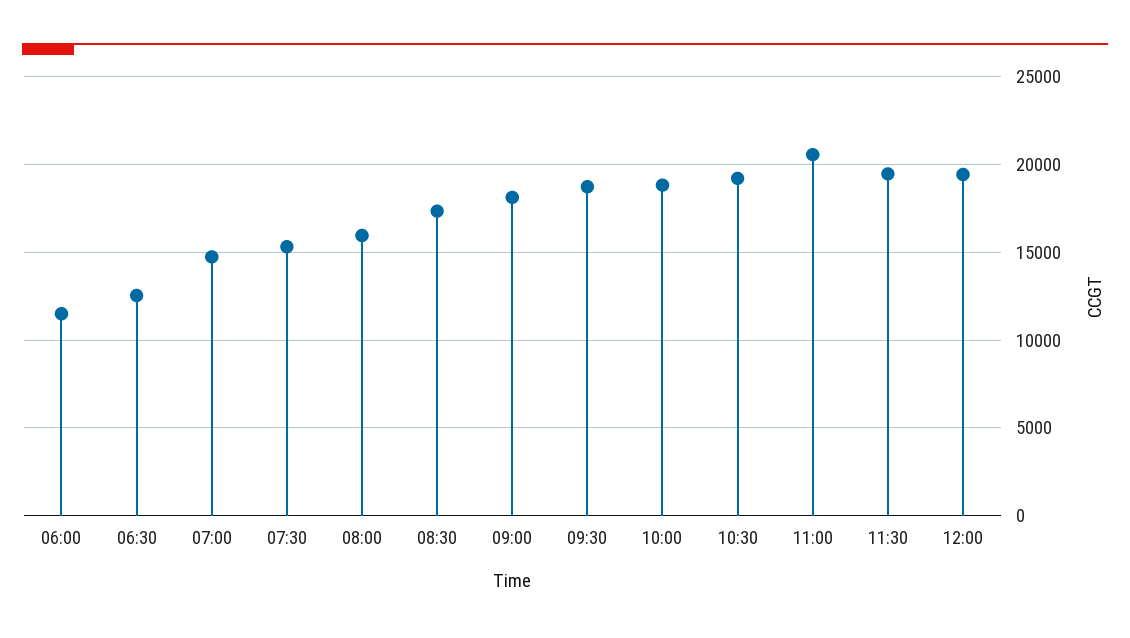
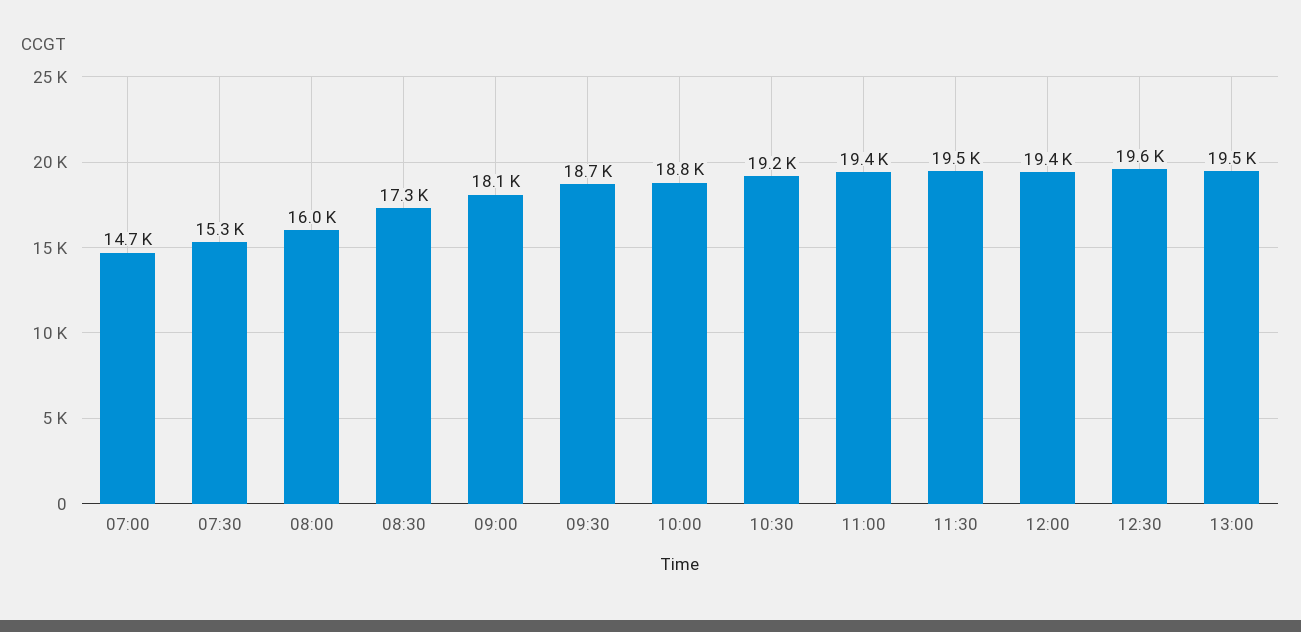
06:00: 11500 -> none
06:30: 12500 -> none
11:00: 20500 -> 19400
12:30: none -> 19600
13:00: none -> 19500

